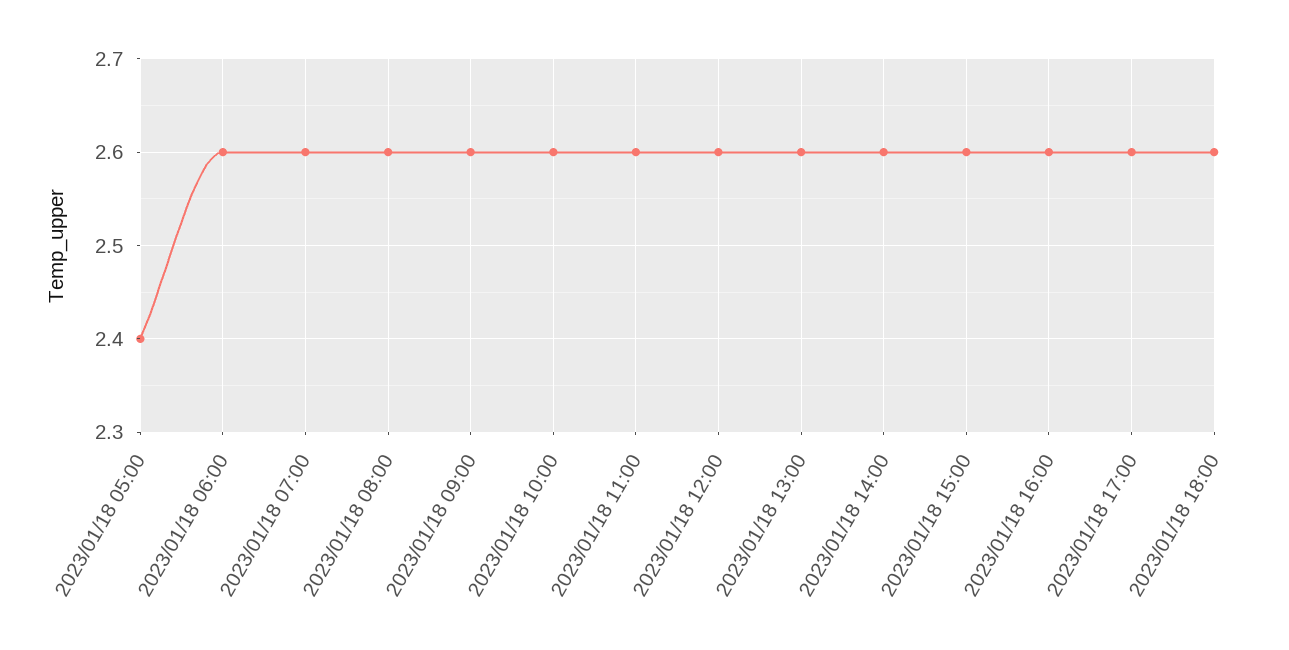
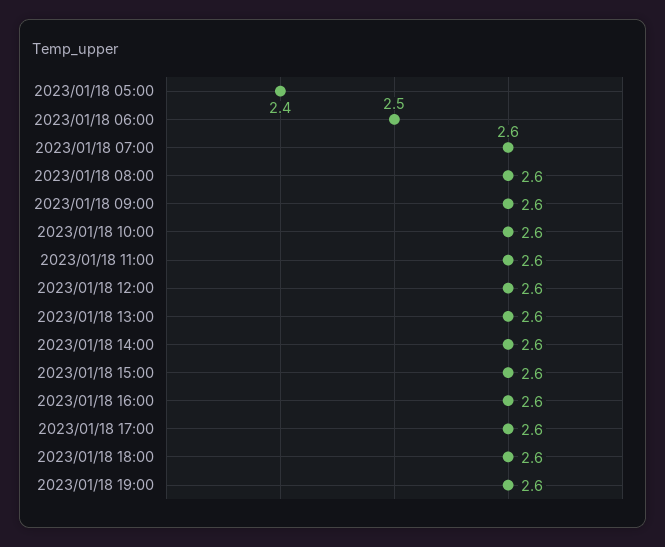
2023/01/18 06:00: 2.6 -> 2.5
2023/01/18 19:00: none -> 2.6

